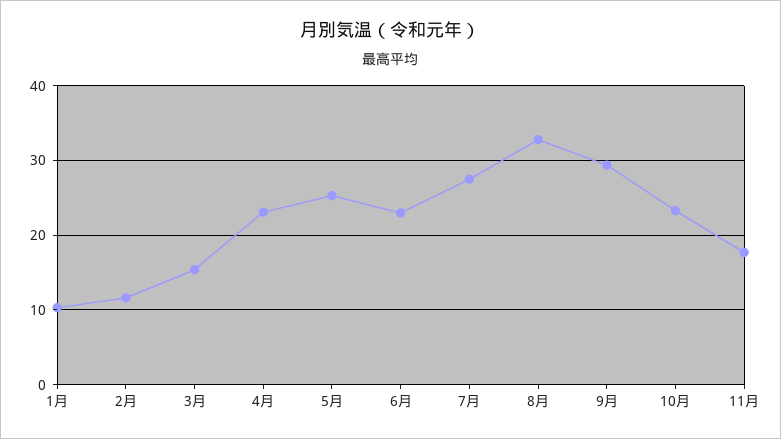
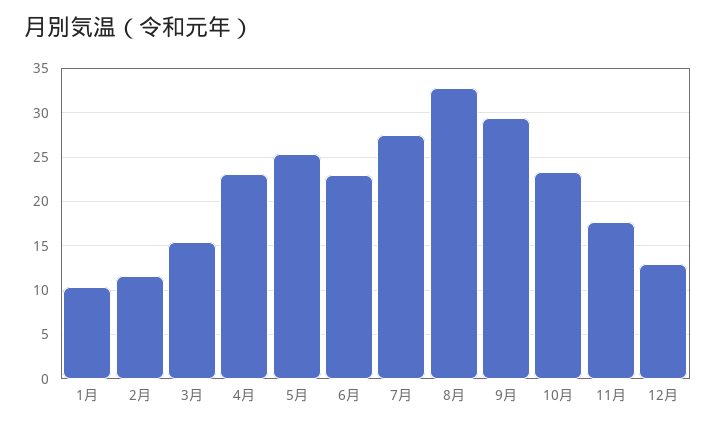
12月: none -> 13

